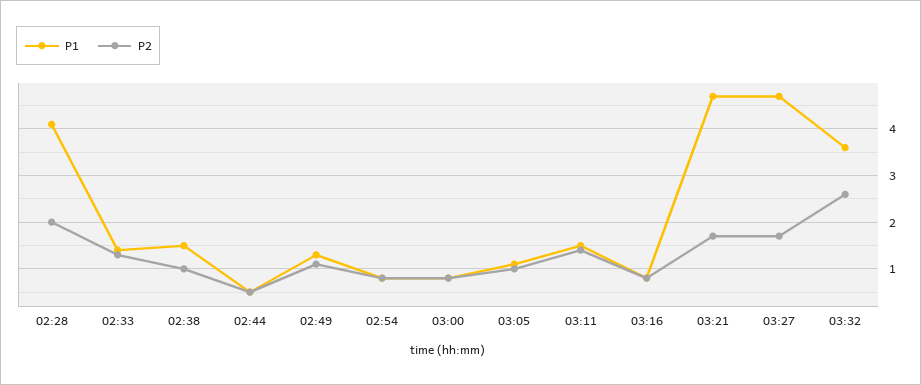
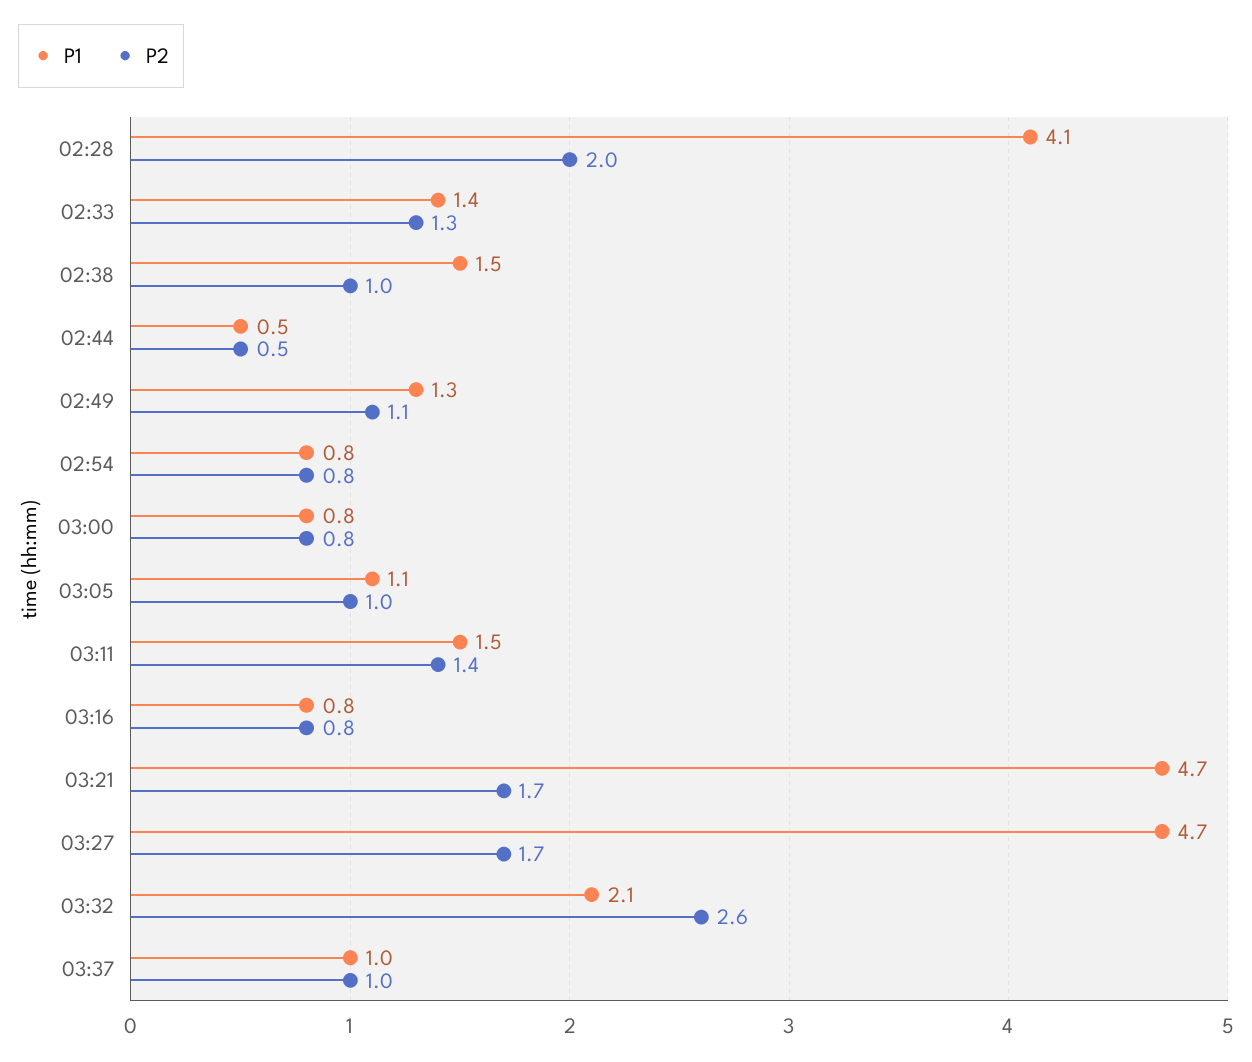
P1, 03:32: 3.5 -> 2.1
P1, 03:37: none -> 1
P2, 03:37: none -> 1

